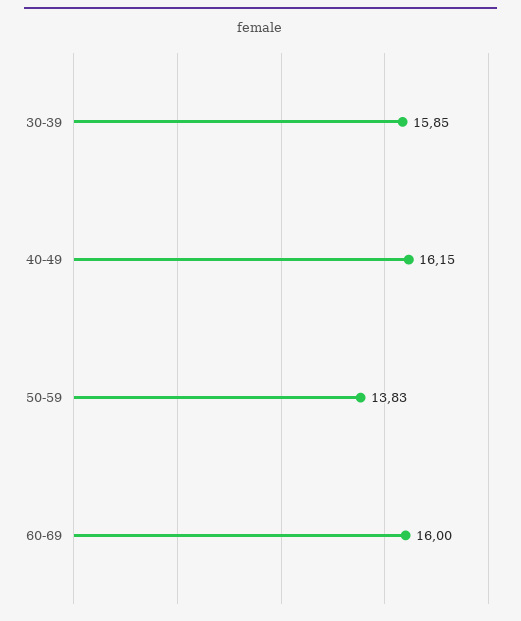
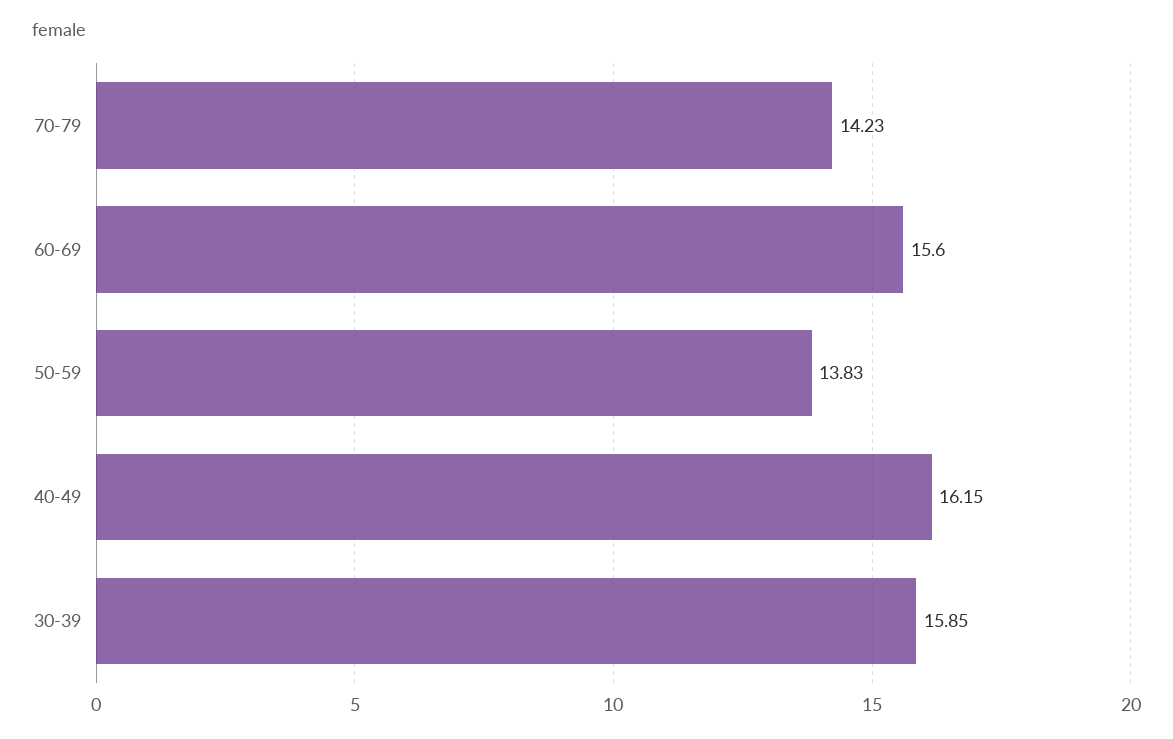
60-69: 16 -> 15.6
70-79: none -> 14.23

